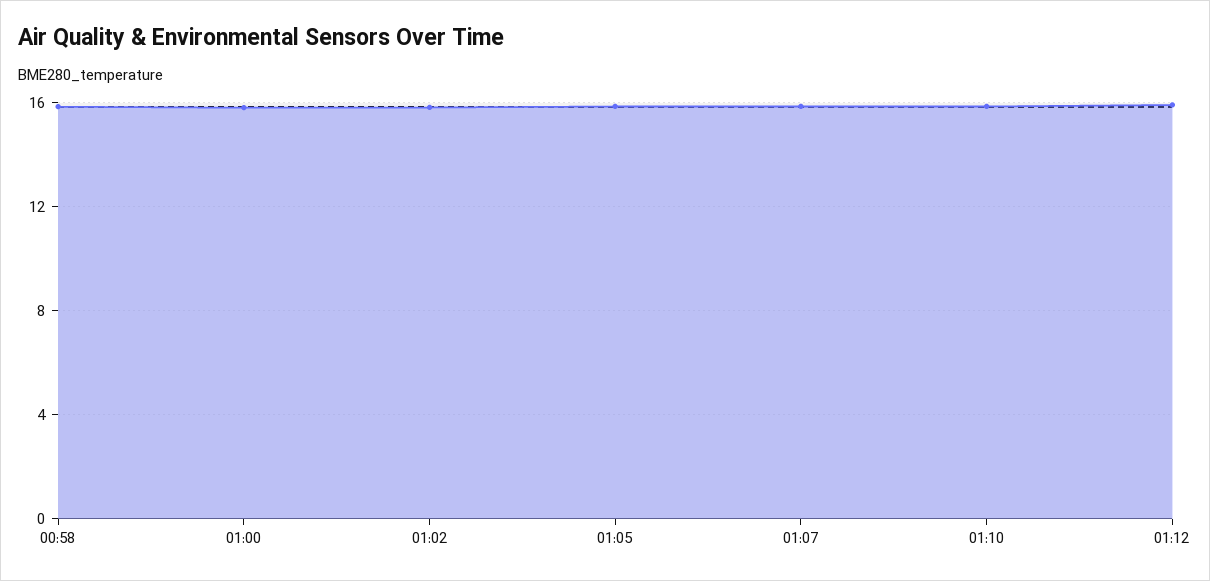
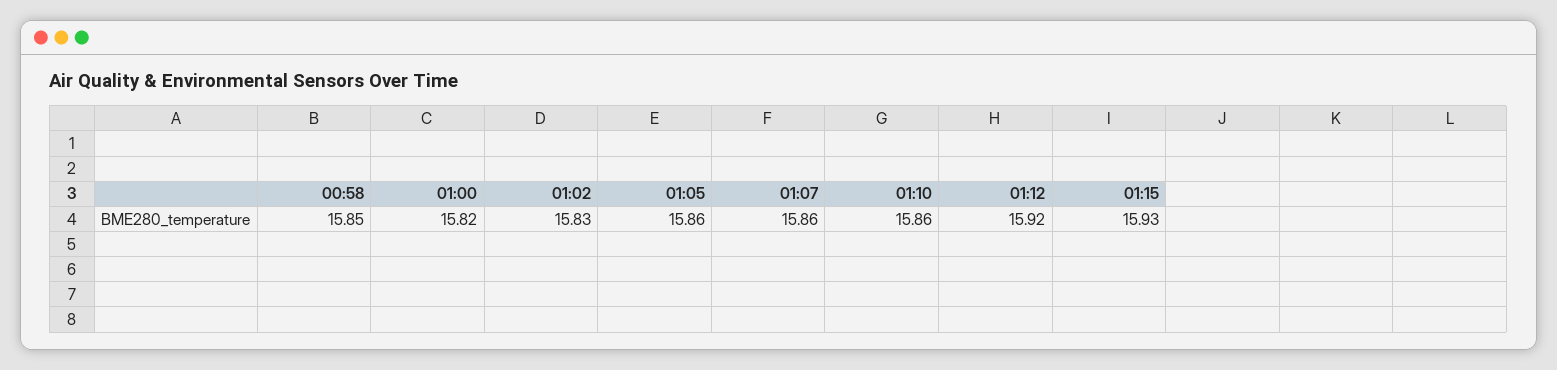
01:15: none -> 15.93

